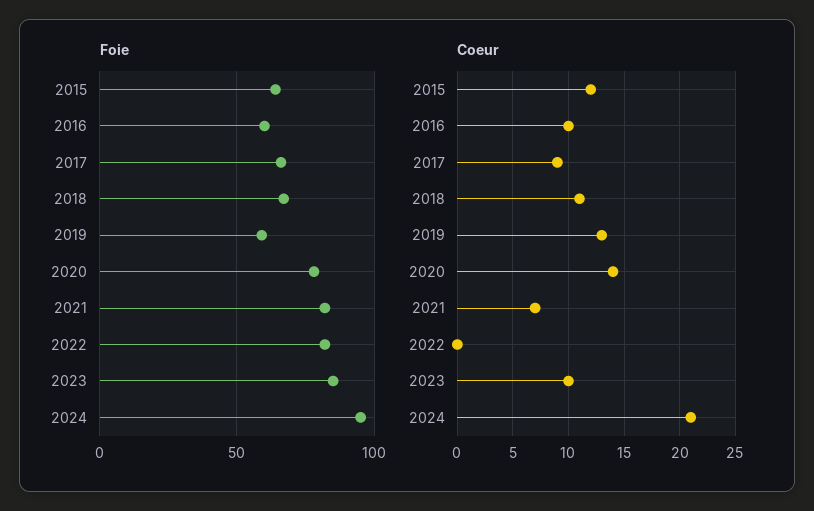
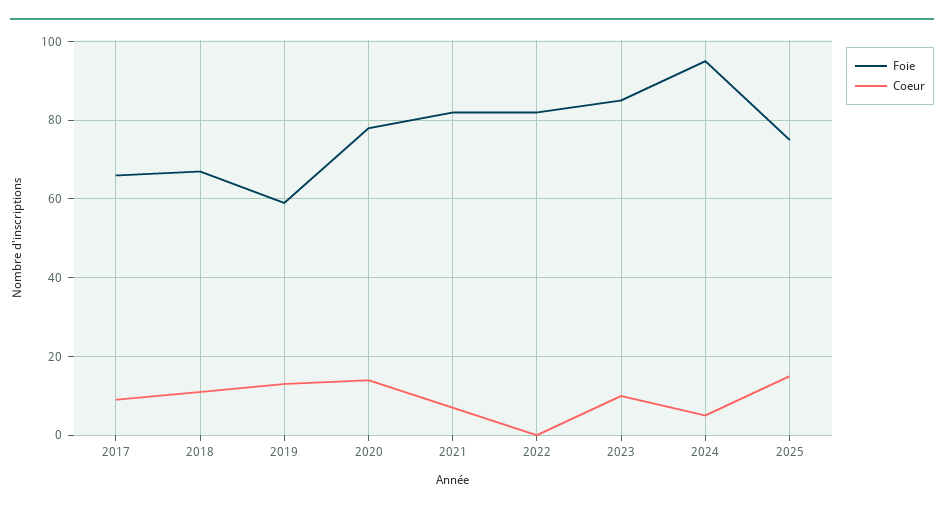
Foie, 2015: 65 -> none
Foie, 2016: 60 -> none
Coeur, 2015: 12 -> none
Coeur, 2016: 10 -> none
Coeur, 2024: 21 -> 5
Foie, 2025: none -> 75
Coeur, 2025: none -> 15

